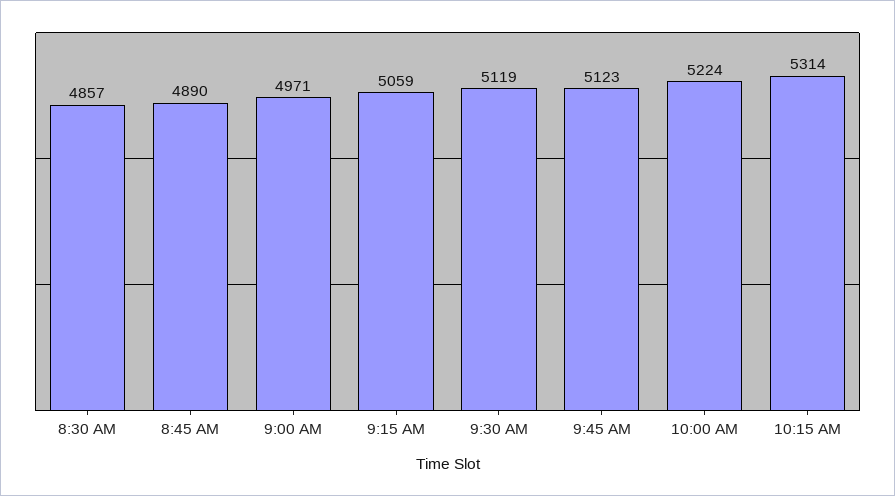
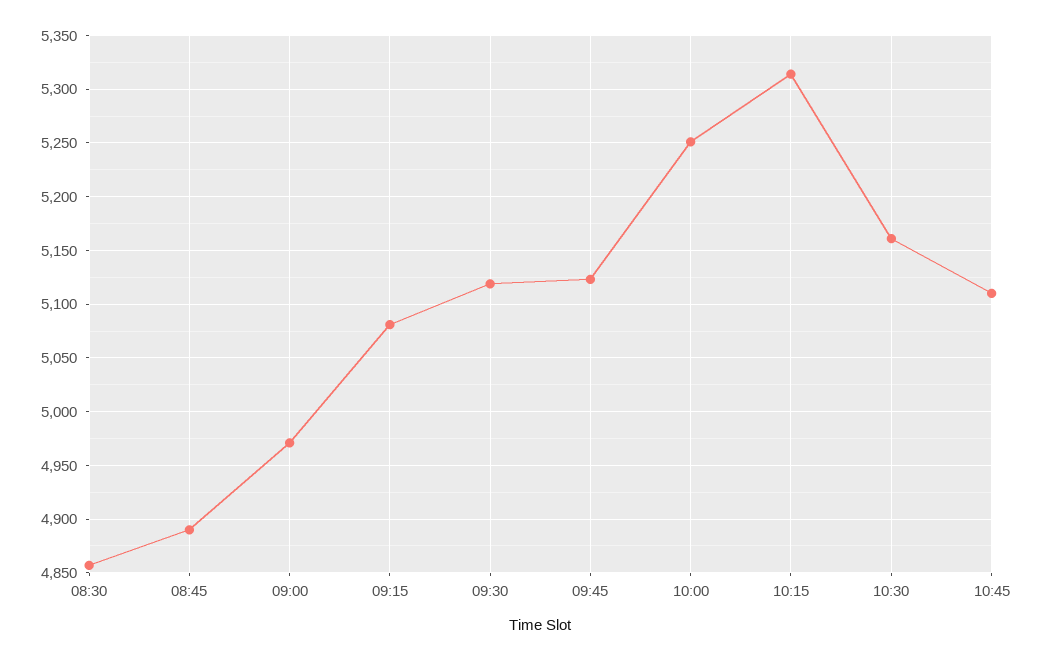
9:15 AM: 5059 -> 5080
10:00 AM: 5224 -> 5250
10:30: none -> 5160
10:45: none -> 5110

